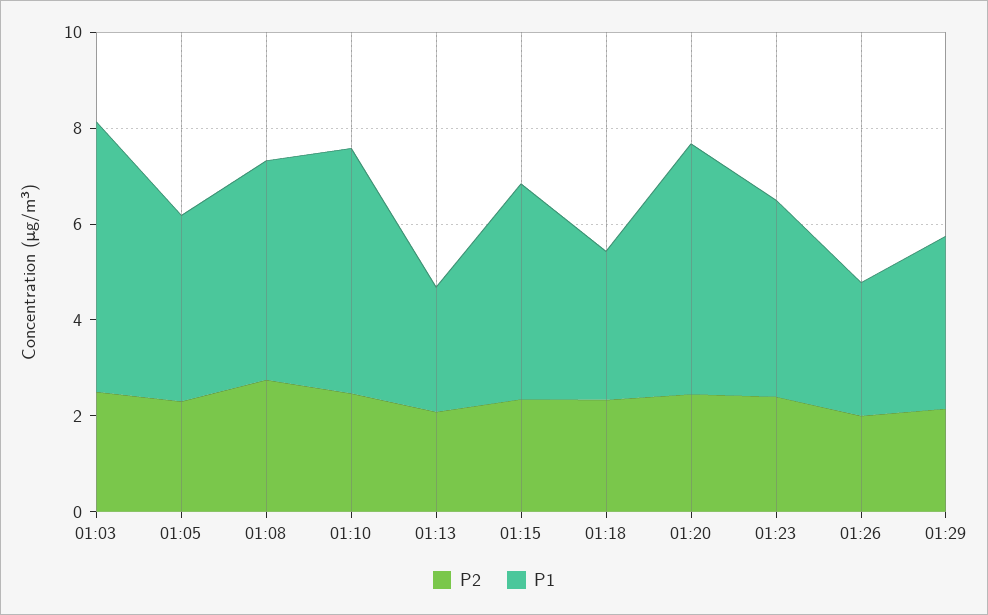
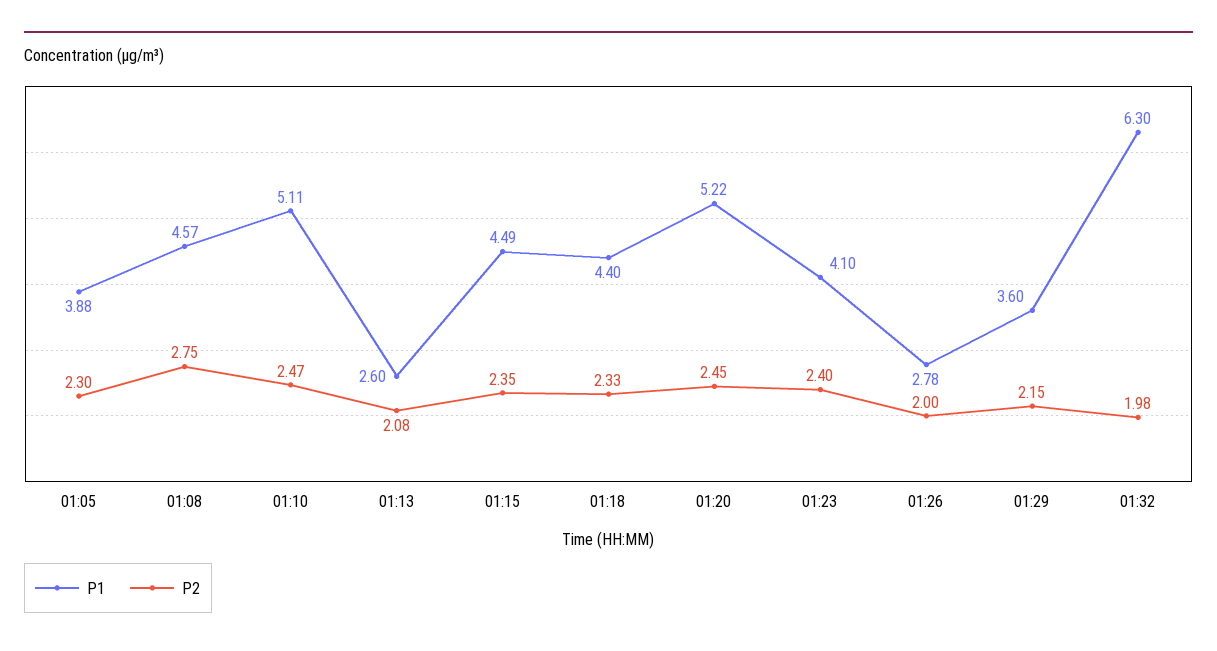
P2, 01:03: 2.5 -> none
P1, 01:03: 5.5 -> none
P1, 01:18: 3 -> 4.4
P1, 01:32: none -> 6.3
P2, 01:32: none -> 1.98

